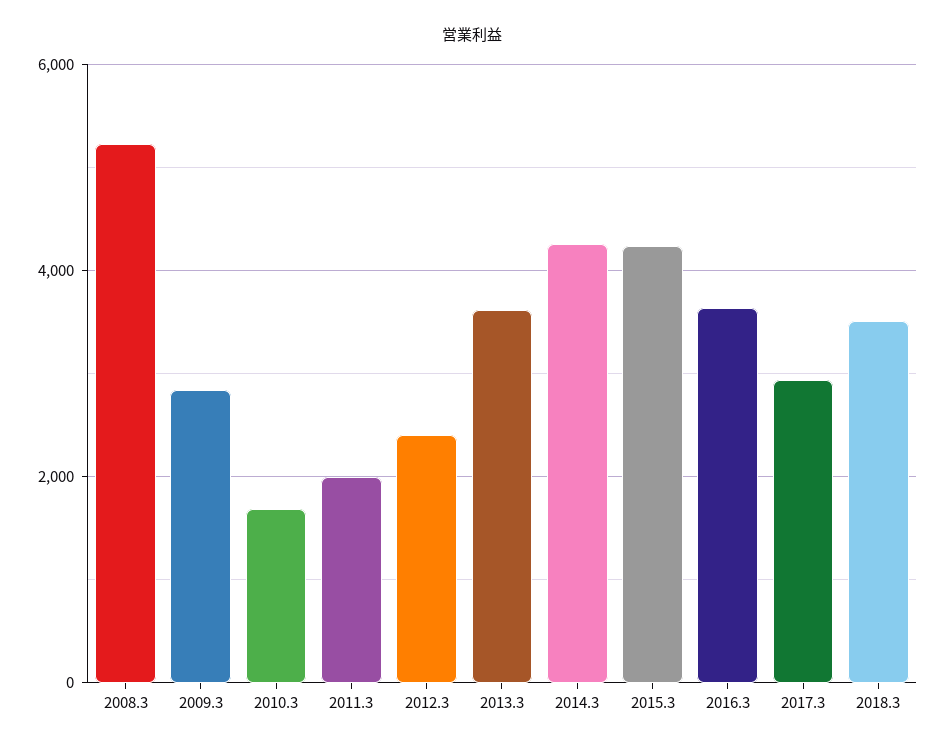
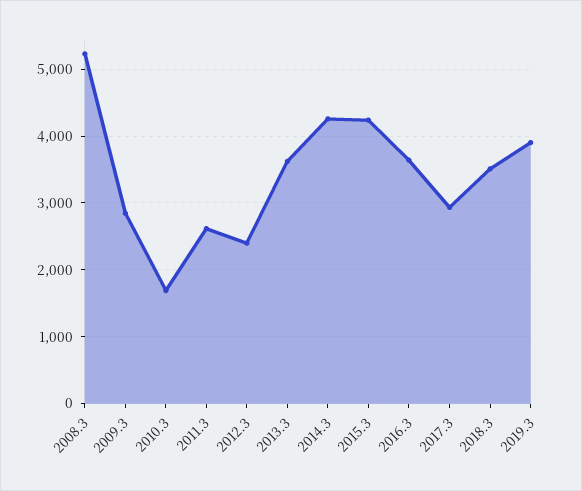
2011.3: 2000 -> 2600
2019.3: none -> 3900

